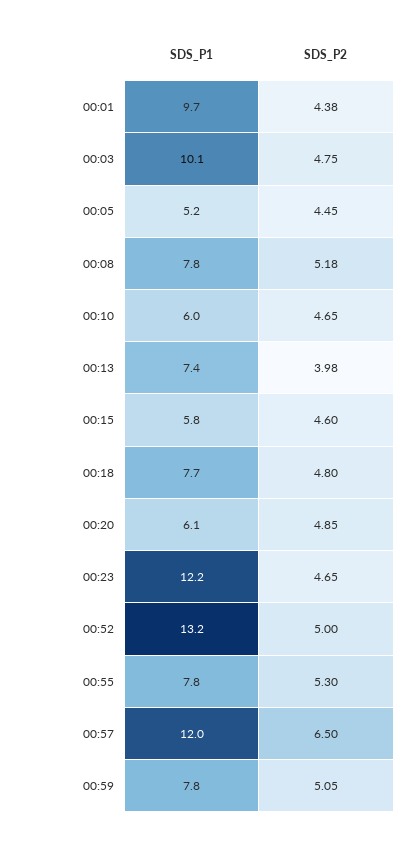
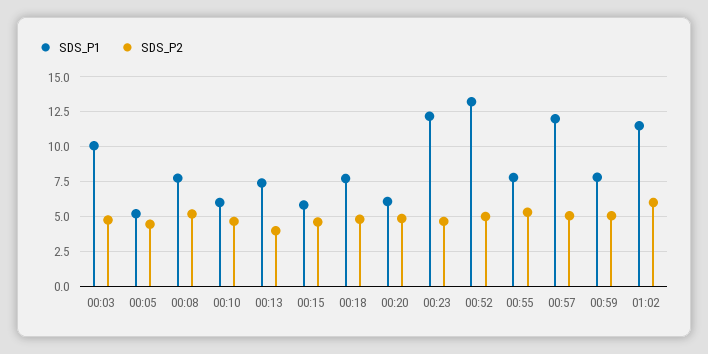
SDS_P1, 00:01: 9.7 -> none
SDS_P2, 00:01: 4.38 -> none
SDS_P2, 00:57: 6.5 -> 5
SDS_P1, 01:02: none -> 11.5
SDS_P2, 01:02: none -> 6

